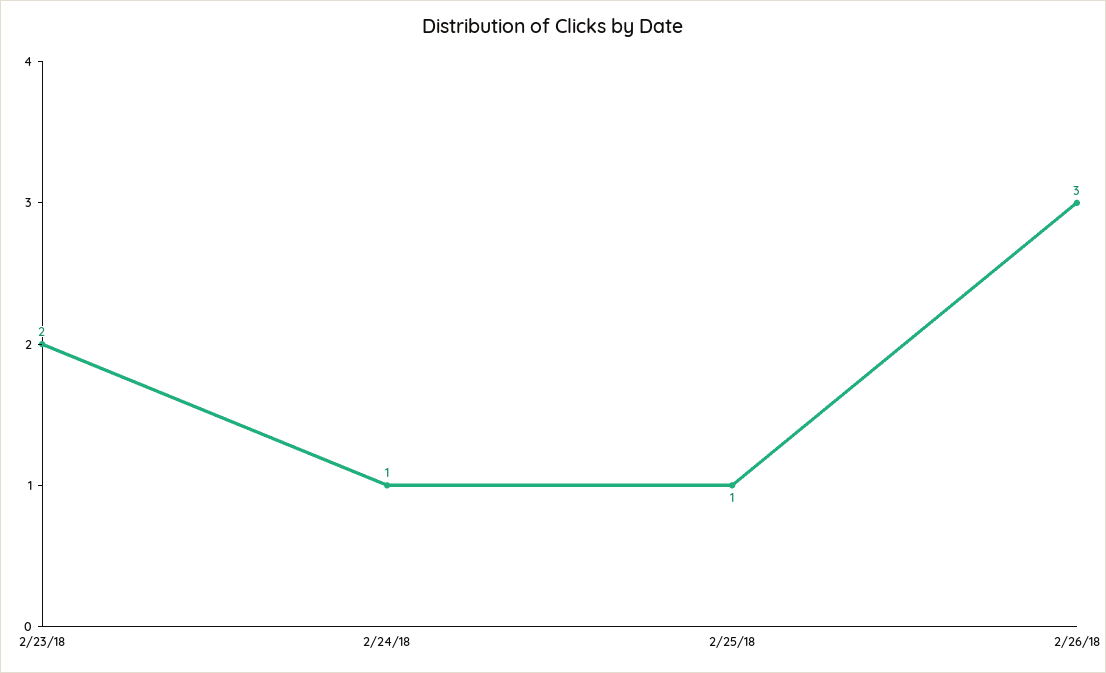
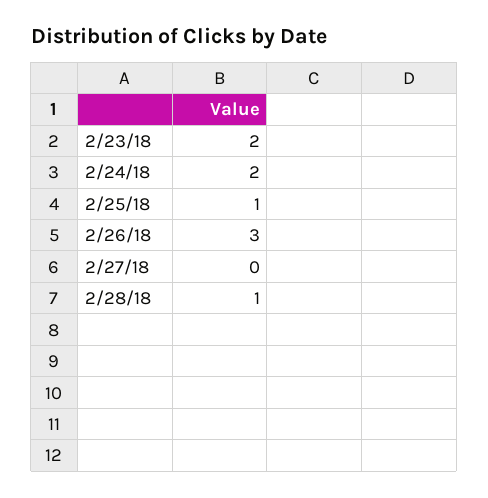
2/24/18: 1 -> 2
2/27/18: none -> 0
2/28/18: none -> 1

